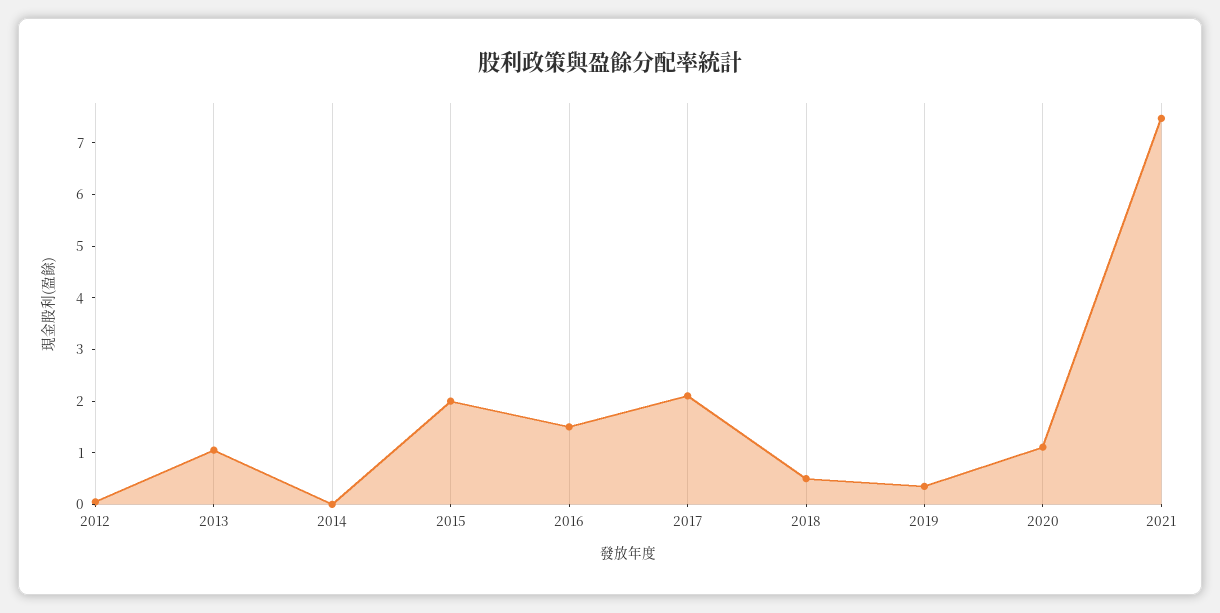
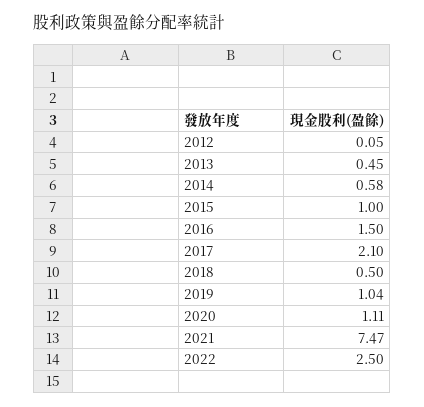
2013: 1 -> 0.45
2014: 0 -> 0.58
2015: 2 -> 1
2019: 0.4 -> 1.04
2022: none -> 2.5

